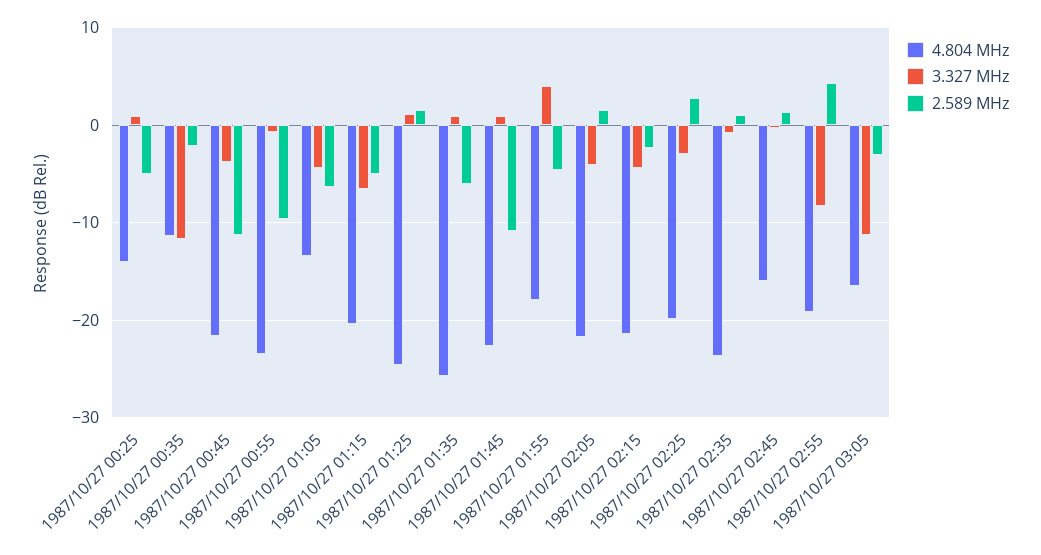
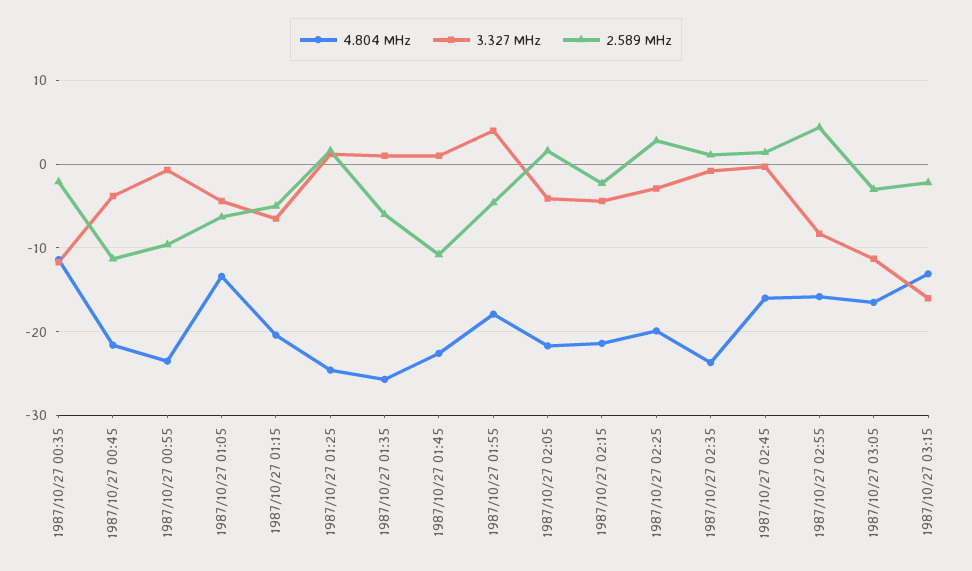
4.804 MHz, 1987/10/27 00:25: -14 -> none
3.327 MHz, 1987/10/27 00:25: 1 -> none
2.589 MHz, 1987/10/27 00:25: -5 -> none
4.804 MHz, 1987/10/27 02:55: -19 -> -16
4.804 MHz, 1987/10/27 03:15: none -> -13
3.327 MHz, 1987/10/27 03:15: none -> -16
2.589 MHz, 1987/10/27 03:15: none -> -2

